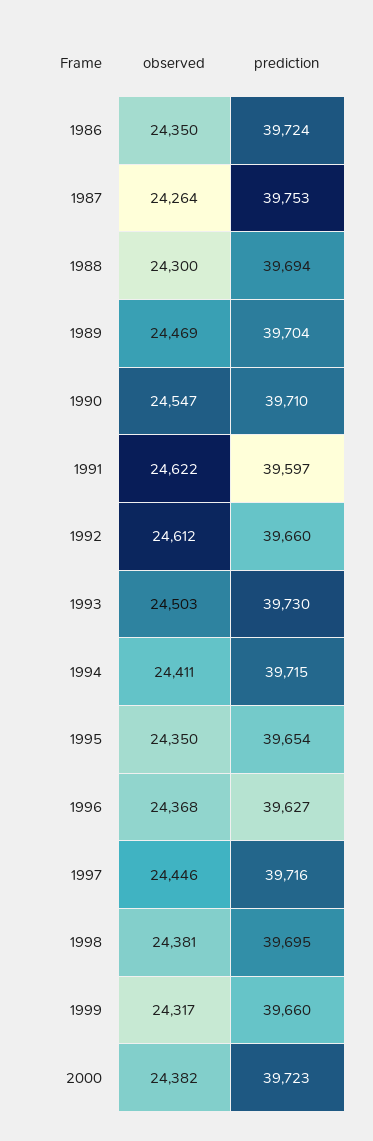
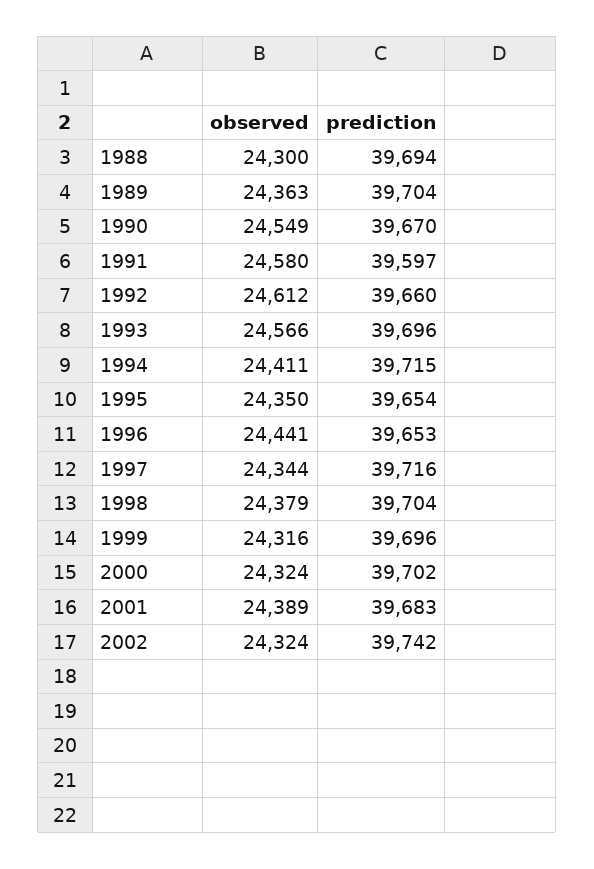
observed, 1986: 24350 -> none
prediction, 1986: 39724 -> none
observed, 1987: 24264 -> none
prediction, 1987: 39753 -> none
observed, 1989: 24469 -> 24363
observed, 1990: 24547 -> 24549
prediction, 1990: 39710 -> 39670
observed, 1991: 24622 -> 24580
observed, 1993: 24503 -> 24566
prediction, 1993: 39730 -> 39696
observed, 1996: 24368 -> 24441
prediction, 1996: 39627 -> 39653
observed, 1997: 24446 -> 24344
observed, 1998: 24381 -> 24379
prediction, 1998: 39695 -> 39704
observed, 1999: 24317 -> 24316
prediction, 1999: 39660 -> 39696
observed, 2000: 24382 -> 24324
prediction, 2000: 39723 -> 39702
observed, 2001: none -> 24389
prediction, 2001: none -> 39683
observed, 2002: none -> 24324
prediction, 2002: none -> 39742

